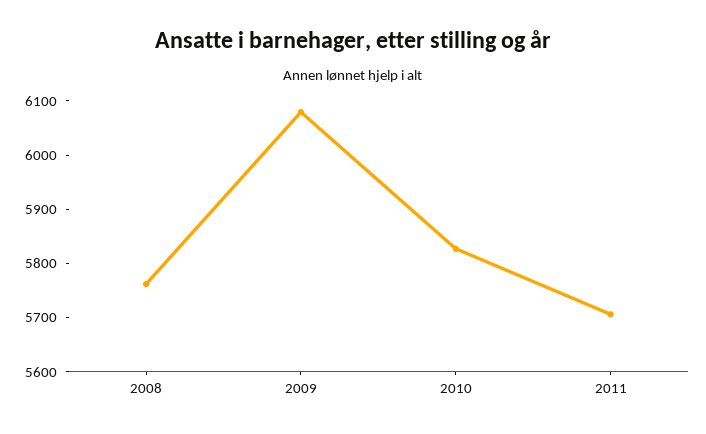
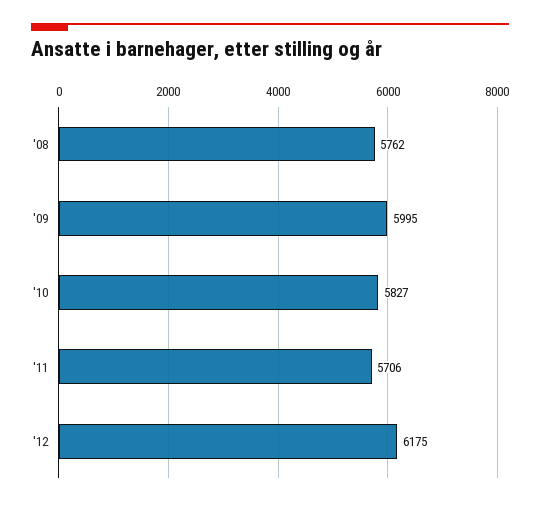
2009: 6080 -> 5995
'12: none -> 6175

